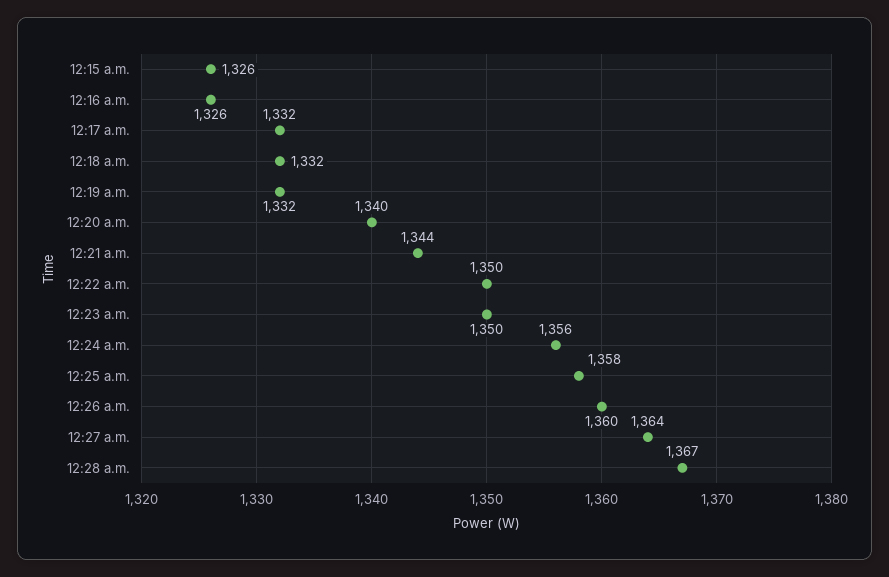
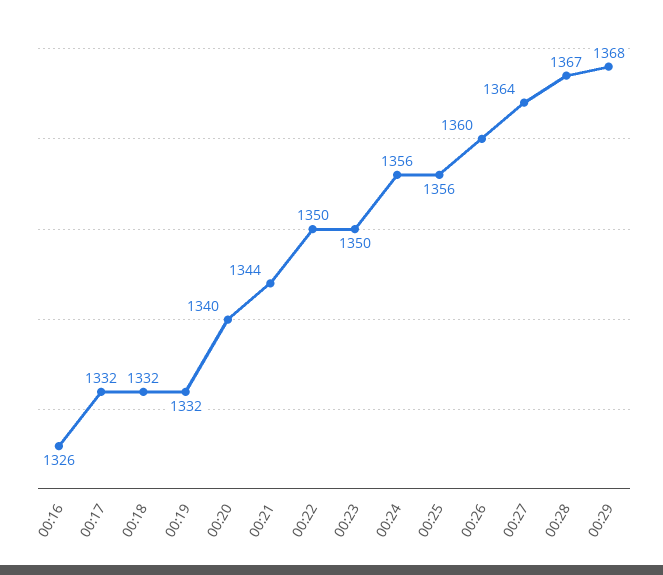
12:15 a.m.: 1326 -> none
12:25 a.m.: 1358 -> 1356
00:29: none -> 1368

